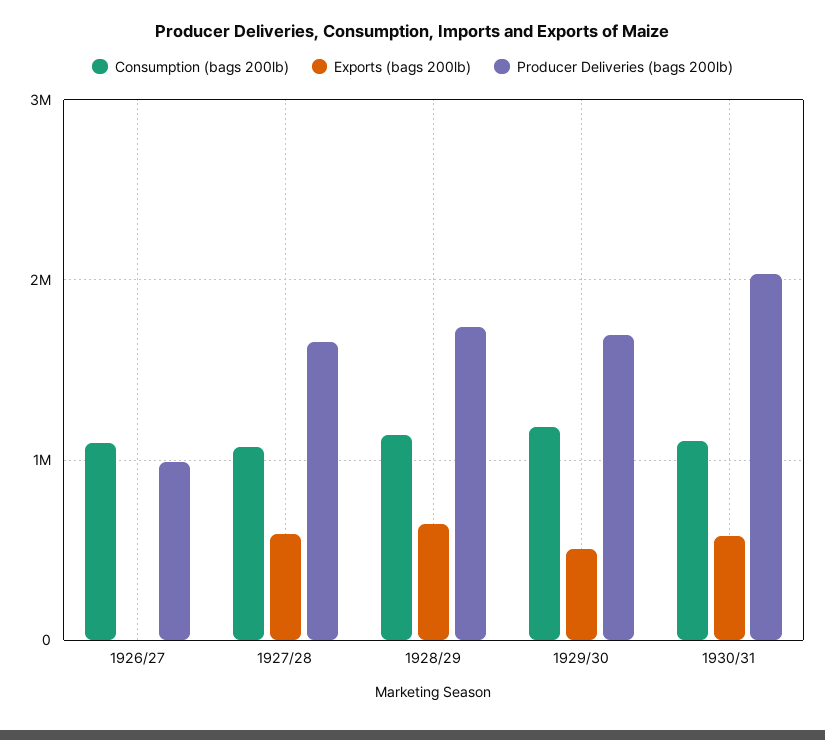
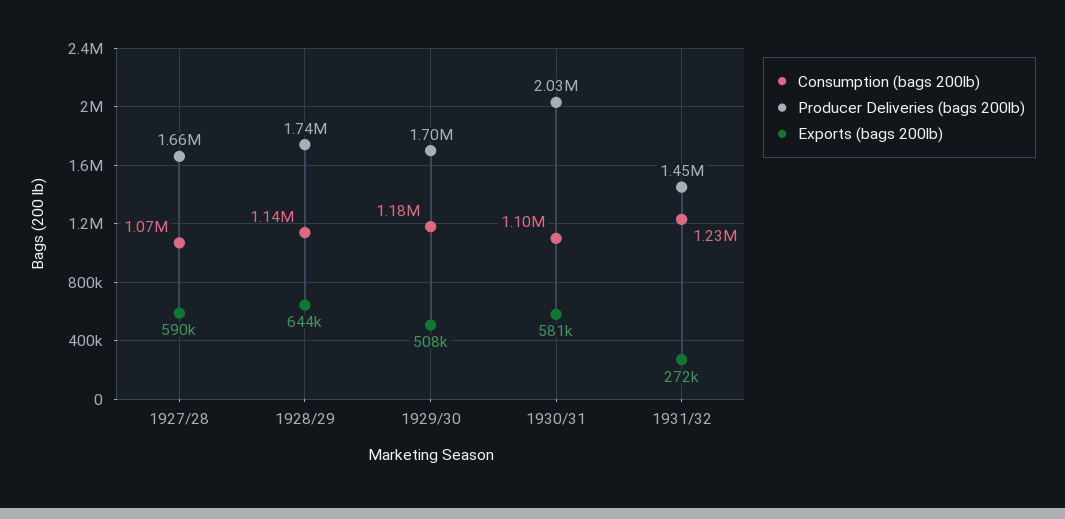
Consumption (bags 200lb), 1926/27: 1100000 -> none
Exports (bags 200lb), 1926/27: 0 -> none
Producer Deliveries (bags 200lb), 1926/27: 1000000 -> none
Consumption (bags 200lb), 1931/32: none -> 1230000
Producer Deliveries (bags 200lb), 1931/32: none -> 1450000
Exports (bags 200lb), 1931/32: none -> 272000

